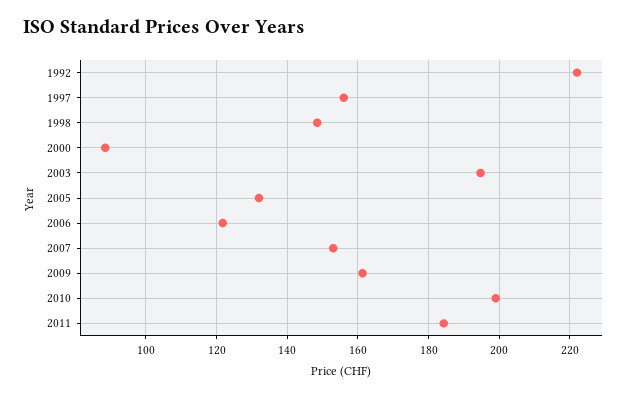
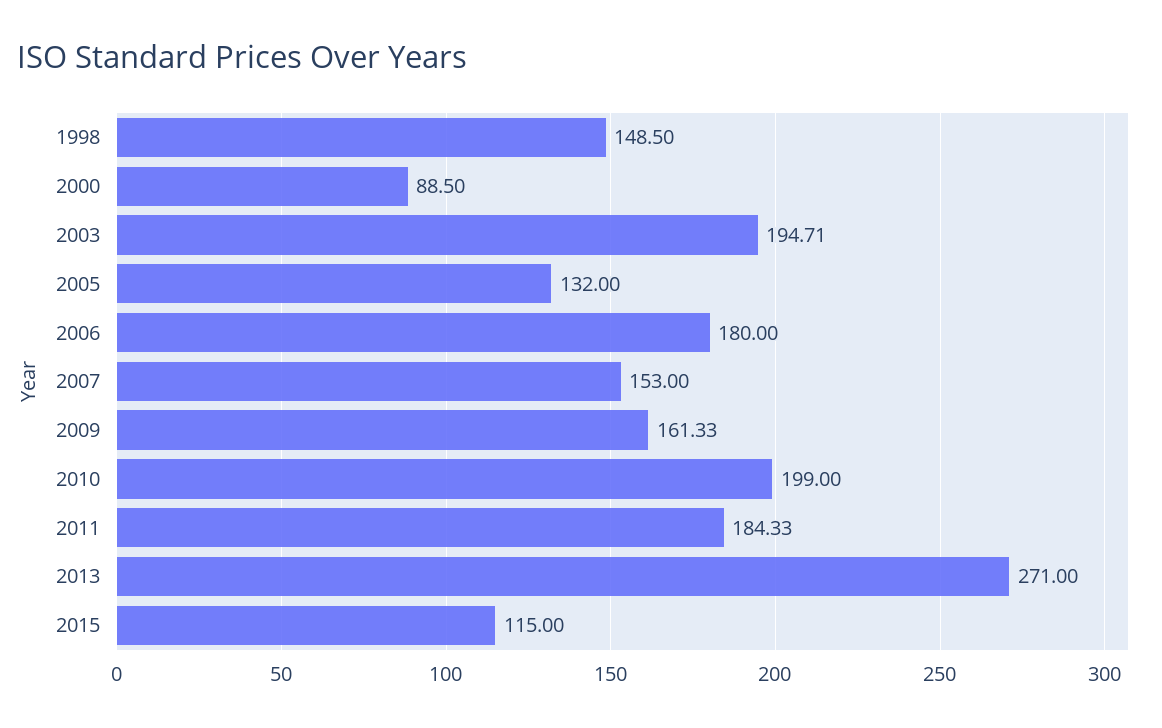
1992: 222 -> none
1997: 156 -> none
2006: 122 -> 180
2013: none -> 271
2015: none -> 115

